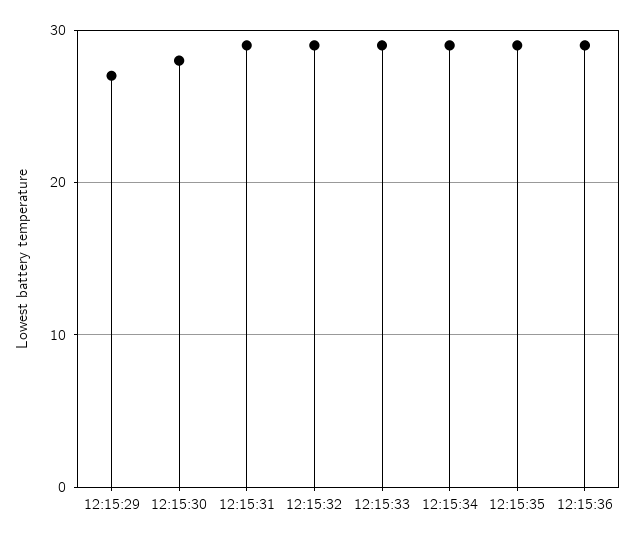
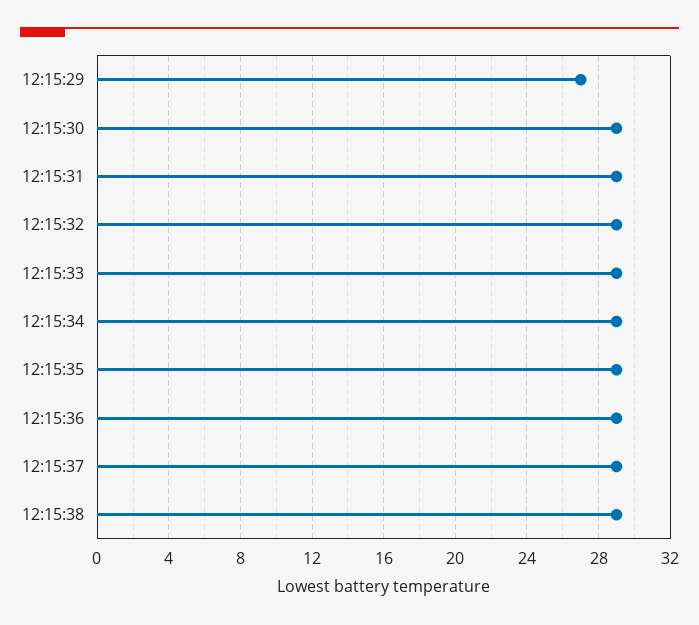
12:15:30: 28 -> 29
12:15:37: none -> 29
12:15:38: none -> 29

